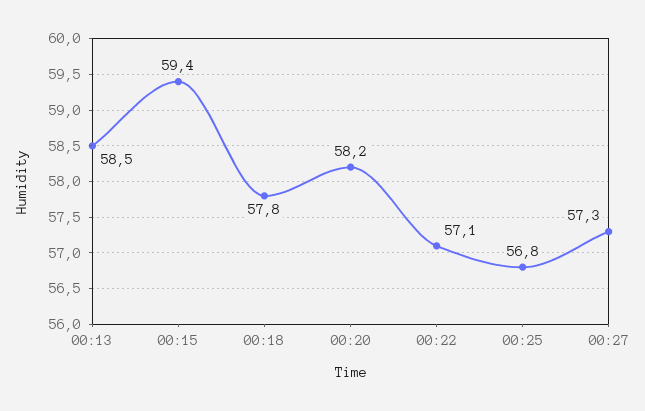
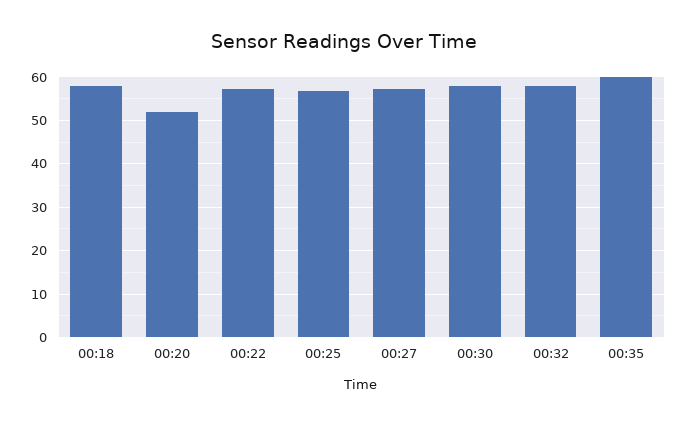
00:13: 58.5 -> none
00:15: 59.4 -> none
00:20: 58.2 -> 52
00:30: none -> 58
00:32: none -> 58
00:35: none -> 60

